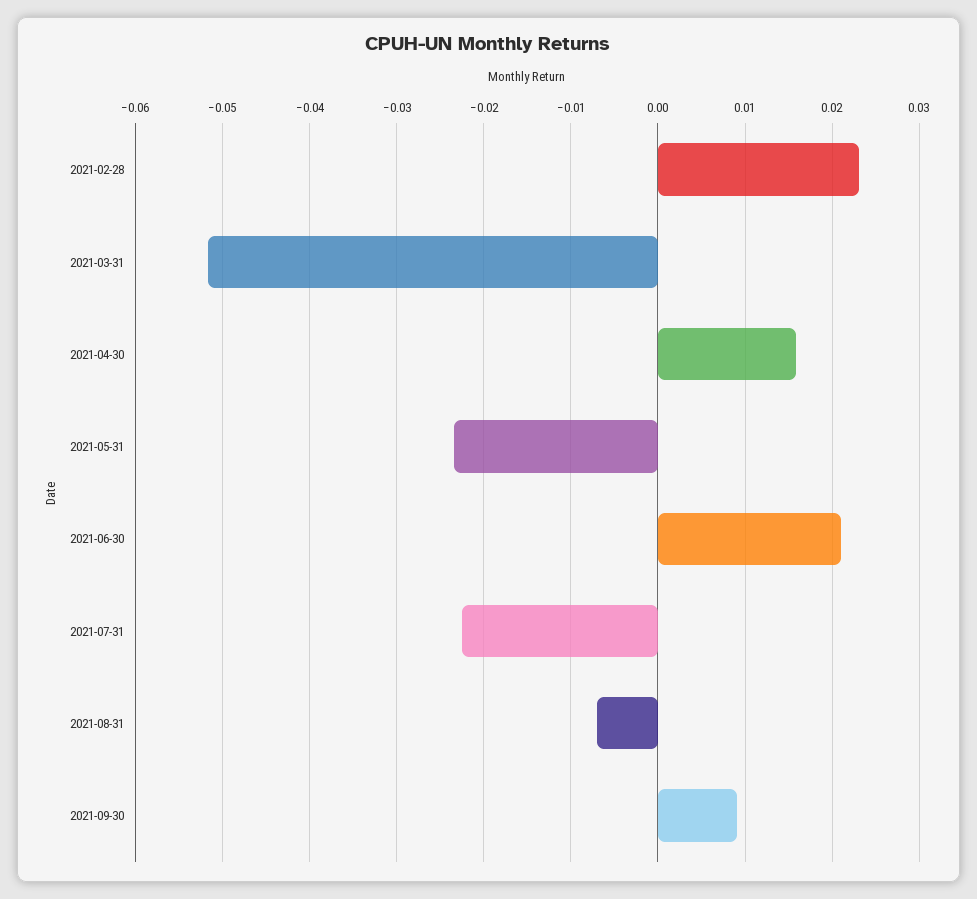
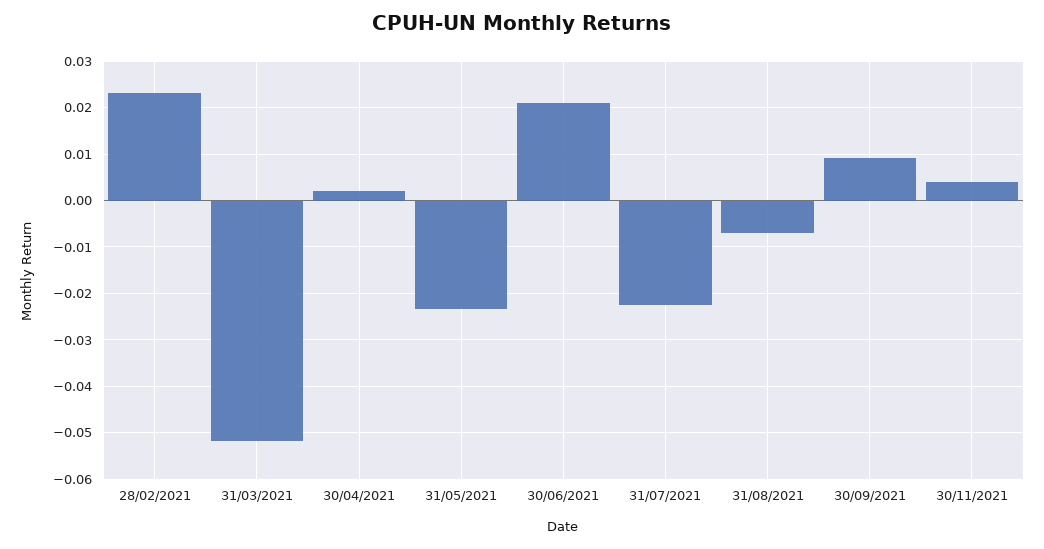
2021-04-30: 0.016 -> 0.002
30/11/2021: none -> 0.004

